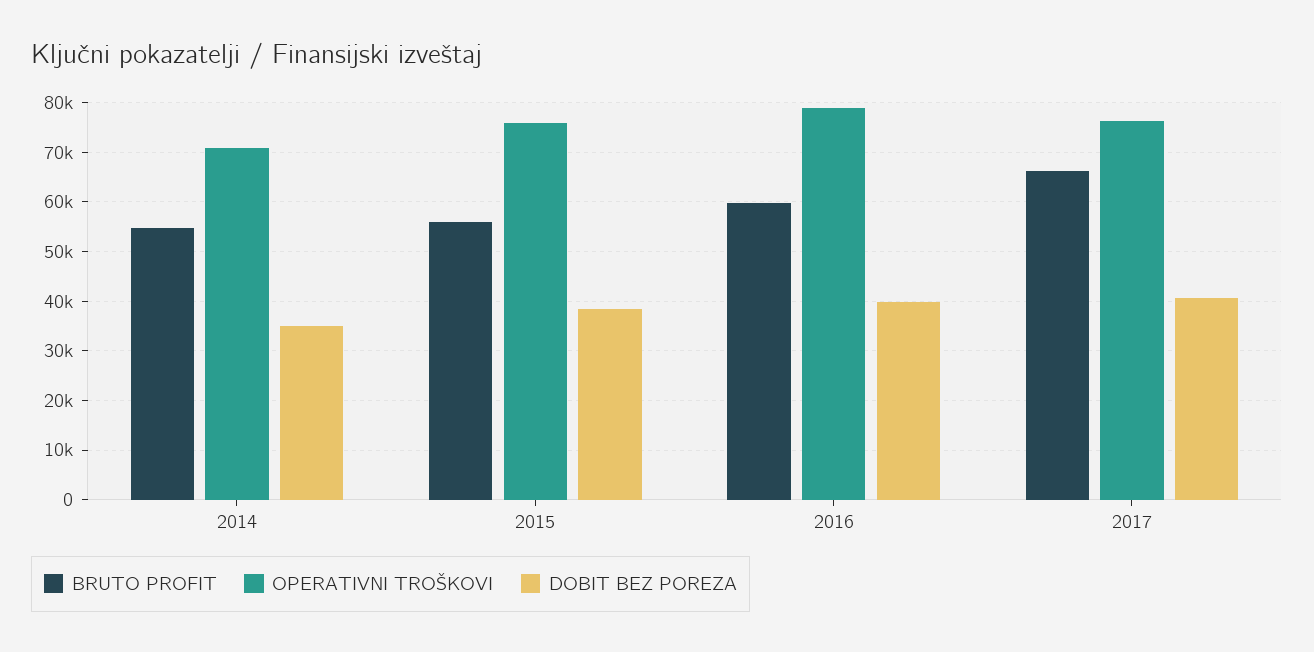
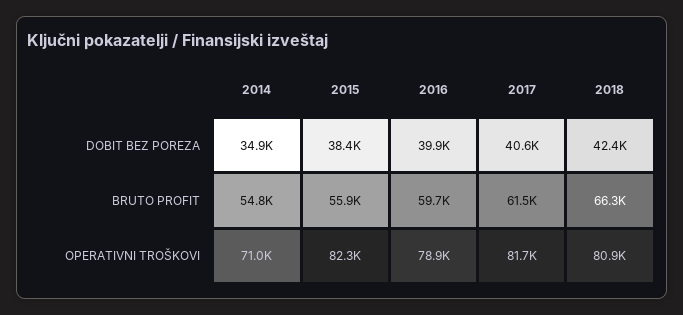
OPERATIVNI TROŠKOVI, 2015: 76000 -> 82300
BRUTO PROFIT, 2017: 66000 -> 61500
OPERATIVNI TROŠKOVI, 2017: 76000 -> 81700
DOBIT BEZ POREZA, 2018: none -> 42400
BRUTO PROFIT, 2018: none -> 66300
OPERATIVNI TROŠKOVI, 2018: none -> 80900

